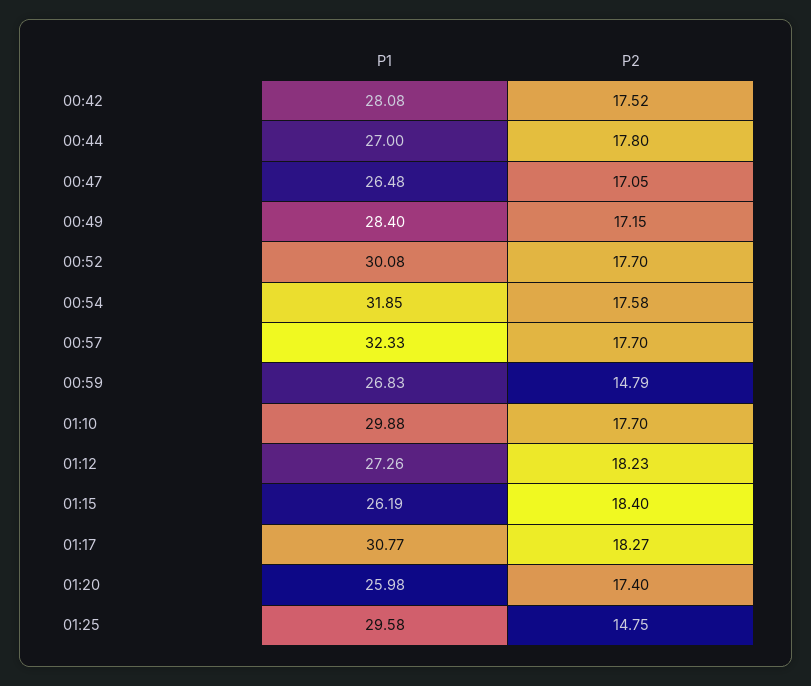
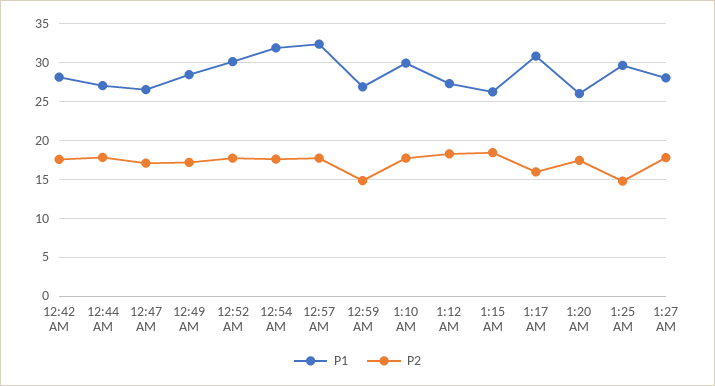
P2, 01:17: 18.27 -> 16
P1, 1:27 AM: none -> 28
P2, 1:27 AM: none -> 18

